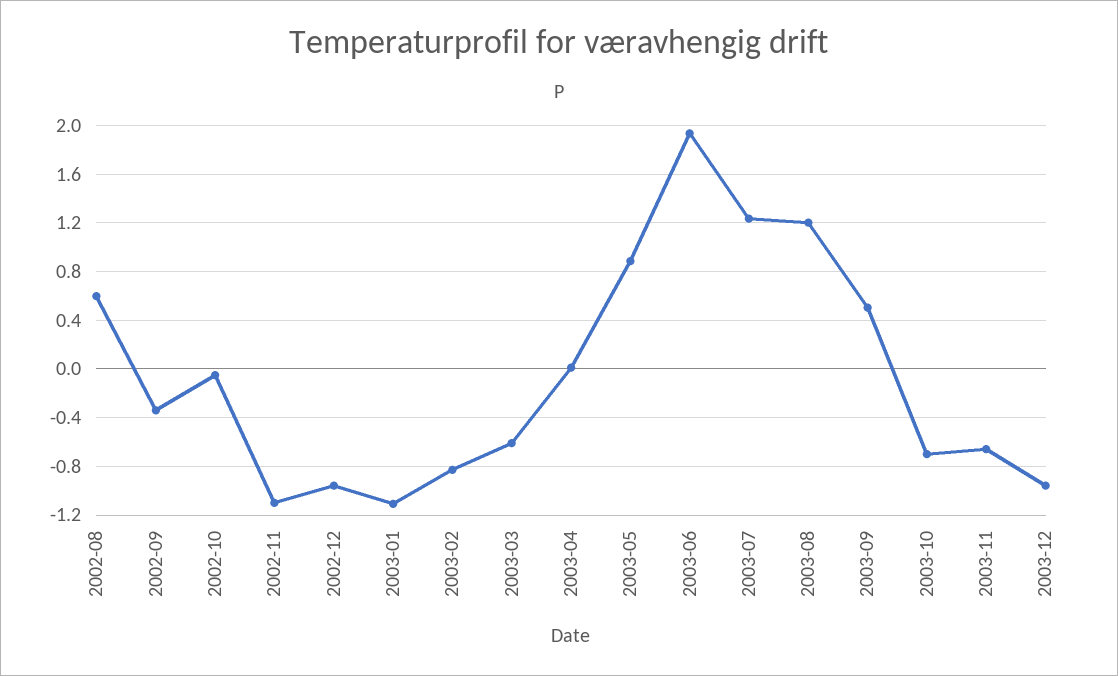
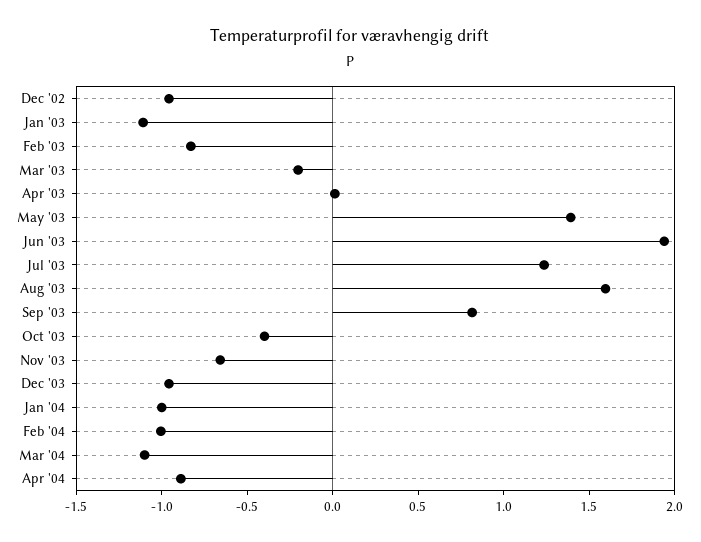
2002-08: 0.6 -> none
2002-09: -0.35 -> none
2002-10: -0.05 -> none
2002-11: -1.1 -> none
2003-03: -0.6 -> -0.2
2003-05: 0.9 -> 1.4
2003-08: 1.2 -> 1.6
2003-09: 0.5 -> 0.8
2003-10: -0.7 -> -0.4
Jan '04: none -> -1
Feb '04: none -> -1
Mar '04: none -> -1.1
Apr '04: none -> -0.9

